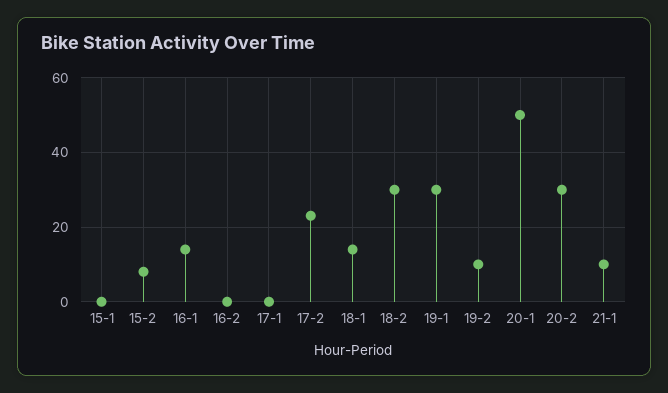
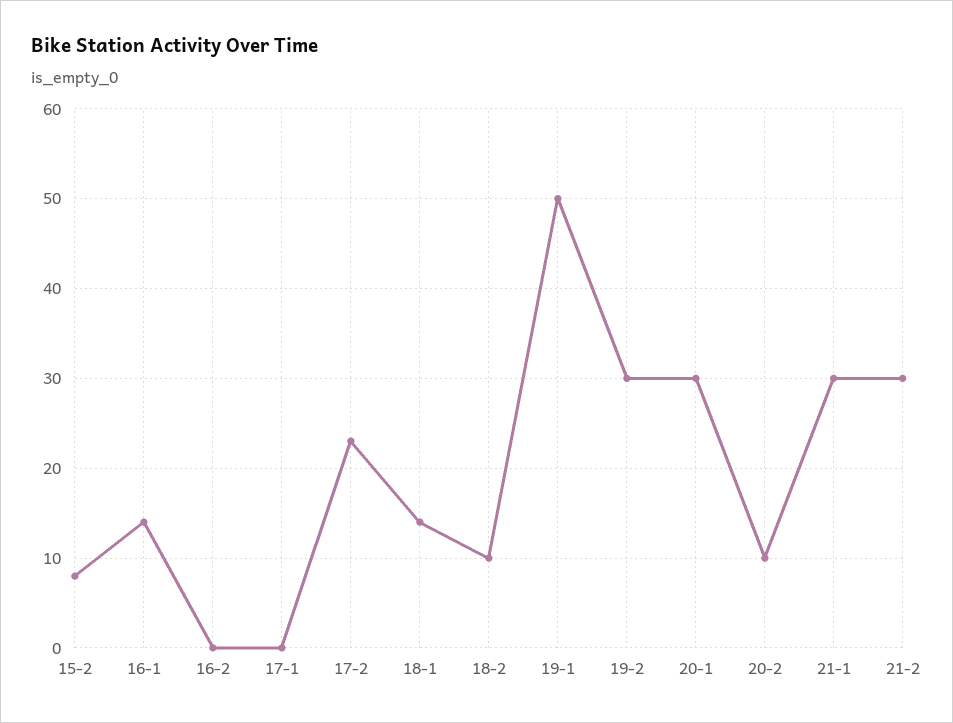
15-1: 0 -> none
18-2: 30 -> 10
19-1: 30 -> 50
19-2: 10 -> 30
20-1: 50 -> 30
20-2: 30 -> 10
21-1: 10 -> 30
21-2: none -> 30

